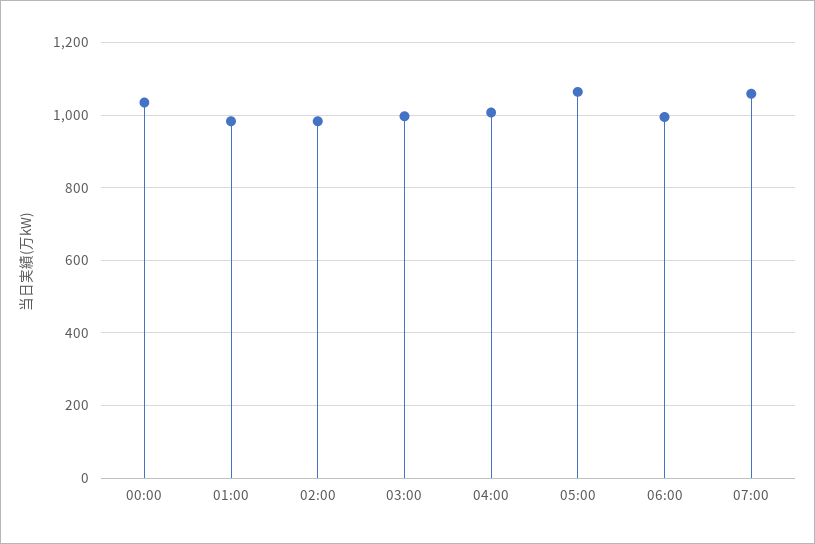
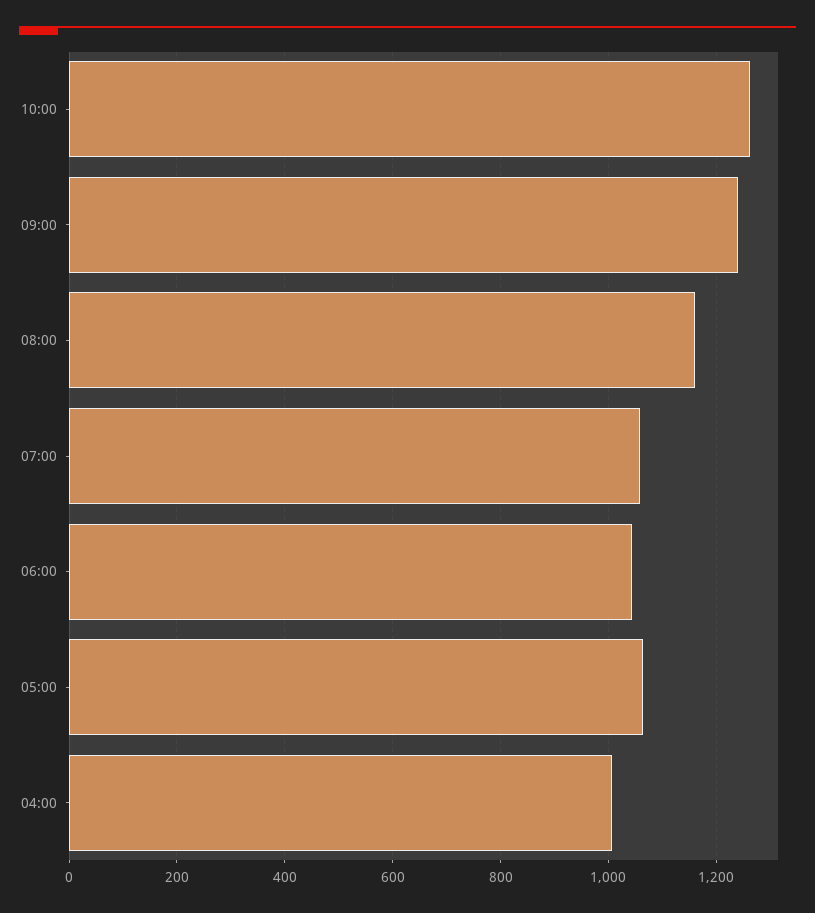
00:00: 1040 -> none
01:00: 980 -> none
02:00: 980 -> none
03:00: 1000 -> none
06:00: 1000 -> 1040
10:00: none -> 1260
09:00: none -> 1240
08:00: none -> 1160

